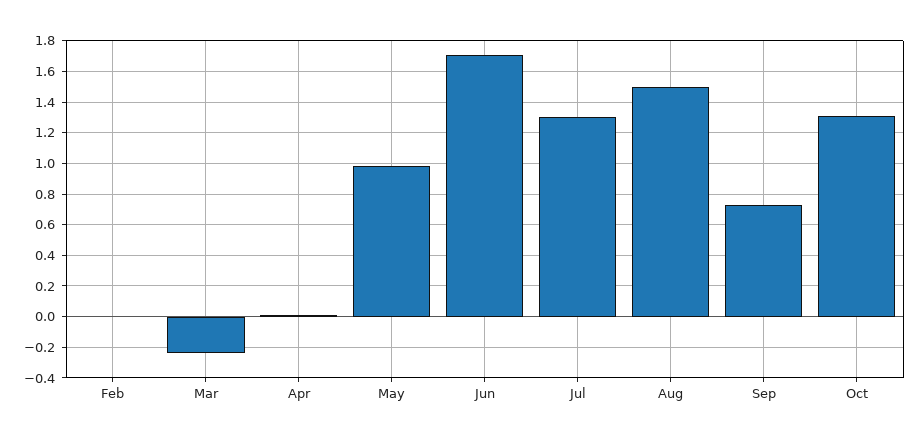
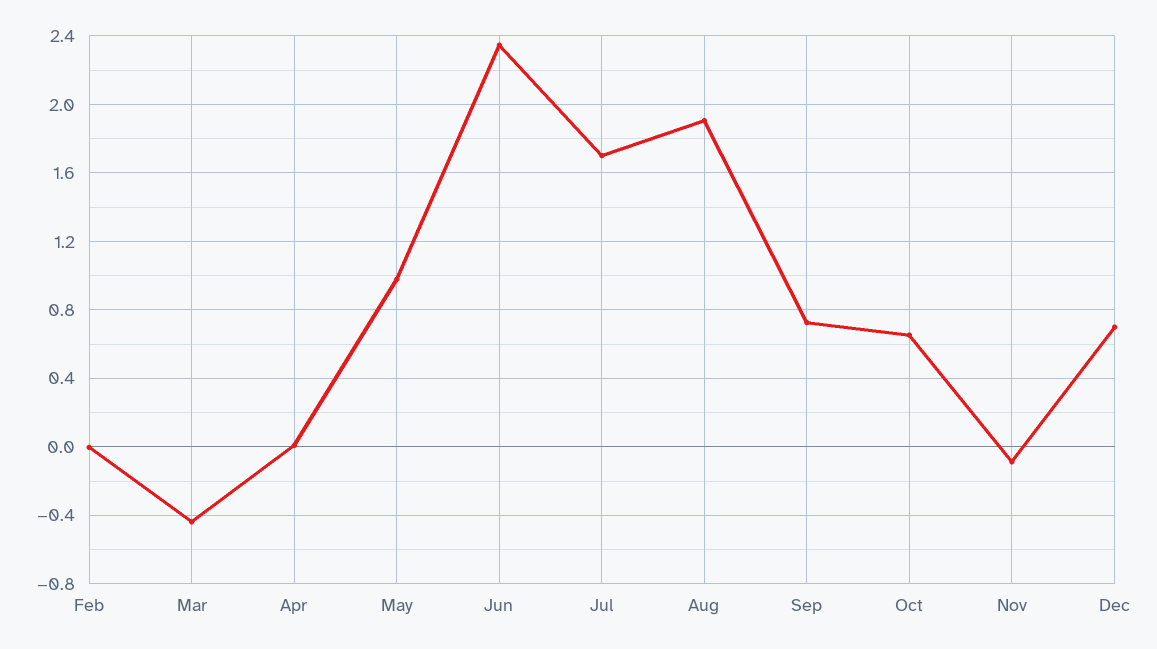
Mar: -0.25 -> -0.45
Jun: 1.7 -> 2.35
Jul: 1.3 -> 1.7
Aug: 1.5 -> 1.9
Oct: 1.3 -> 0.65
Nov: none -> -0.1
Dec: none -> 0.7

